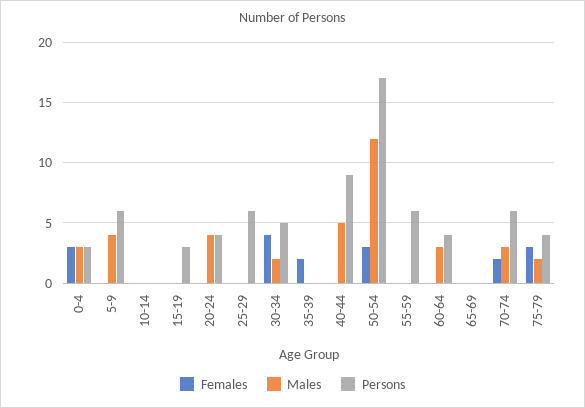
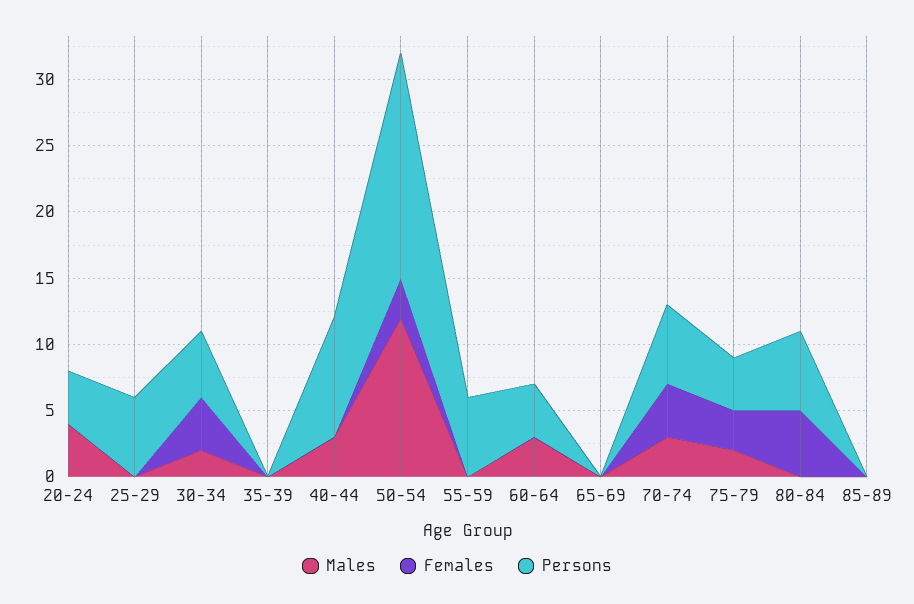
Females, 0-4: 3 -> none
Males, 0-4: 3 -> none
Persons, 0-4: 3 -> none
Females, 5-9: 0 -> none
Males, 5-9: 4 -> none
Persons, 5-9: 6 -> none
Females, 10-14: 0 -> none
Males, 10-14: 0 -> none
Persons, 10-14: 0 -> none
Females, 15-19: 0 -> none
Males, 15-19: 0 -> none
Persons, 15-19: 3 -> none
Females, 35-39: 2 -> 0
Males, 40-44: 5 -> 3
Females, 70-74: 2 -> 4
Males, 80-84: none -> 0
Females, 80-84: none -> 5
Persons, 80-84: none -> 6
Males, 85-89: none -> 0
Females, 85-89: none -> 0
Persons, 85-89: none -> 0

